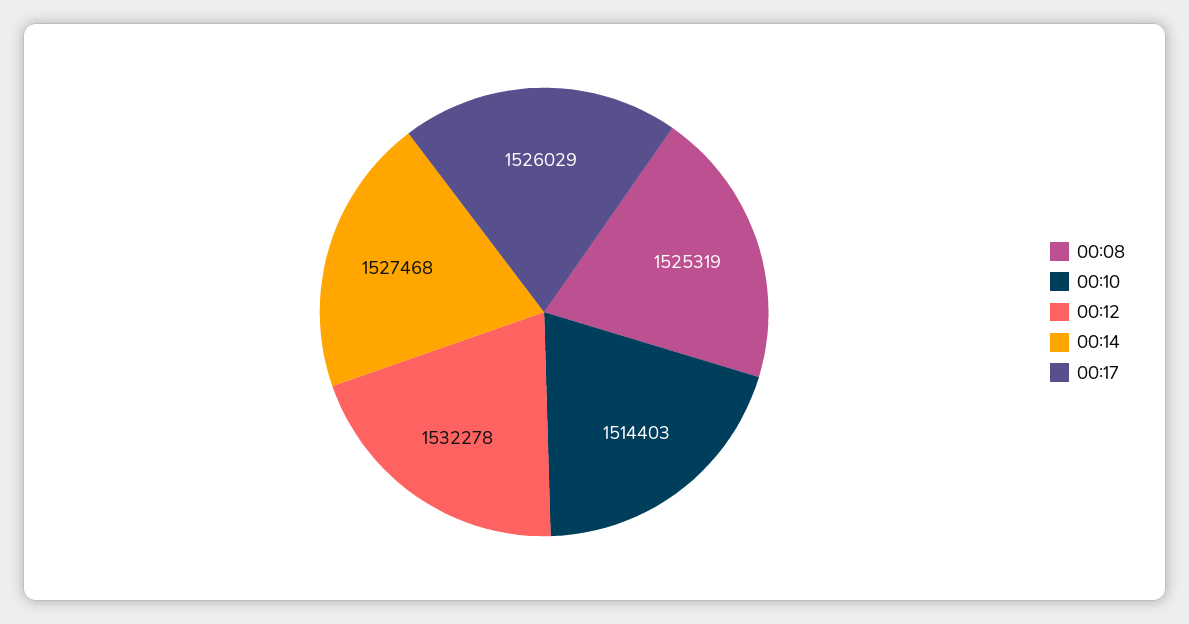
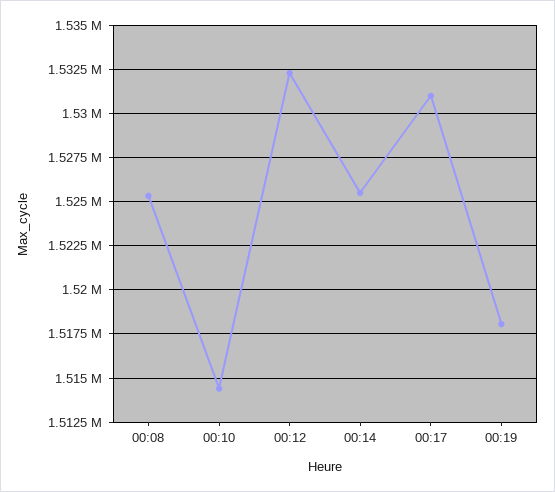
00:14: 1527468 -> 1525500
00:17: 1526029 -> 1531000
00:19: none -> 1518000

